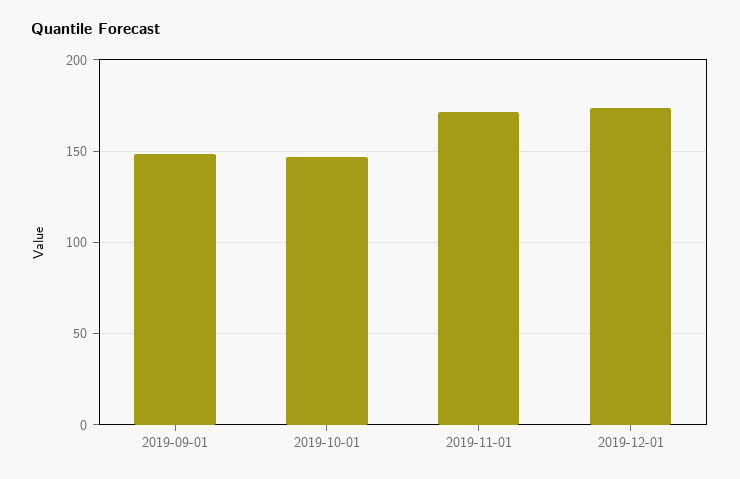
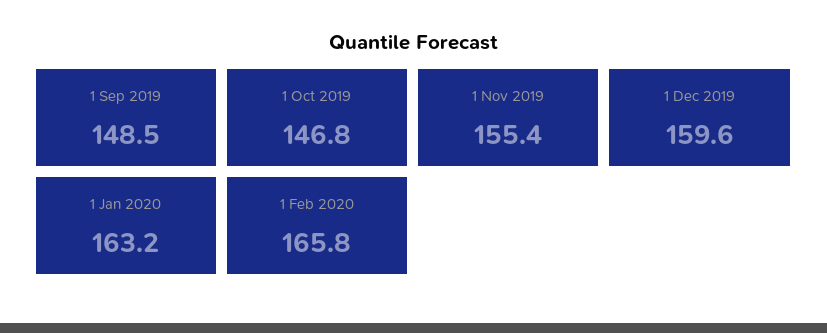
2019-11-01: 170 -> 155.4
2019-12-01: 175 -> 159.6
1 Jan 2020: none -> 163.2
1 Feb 2020: none -> 165.8

